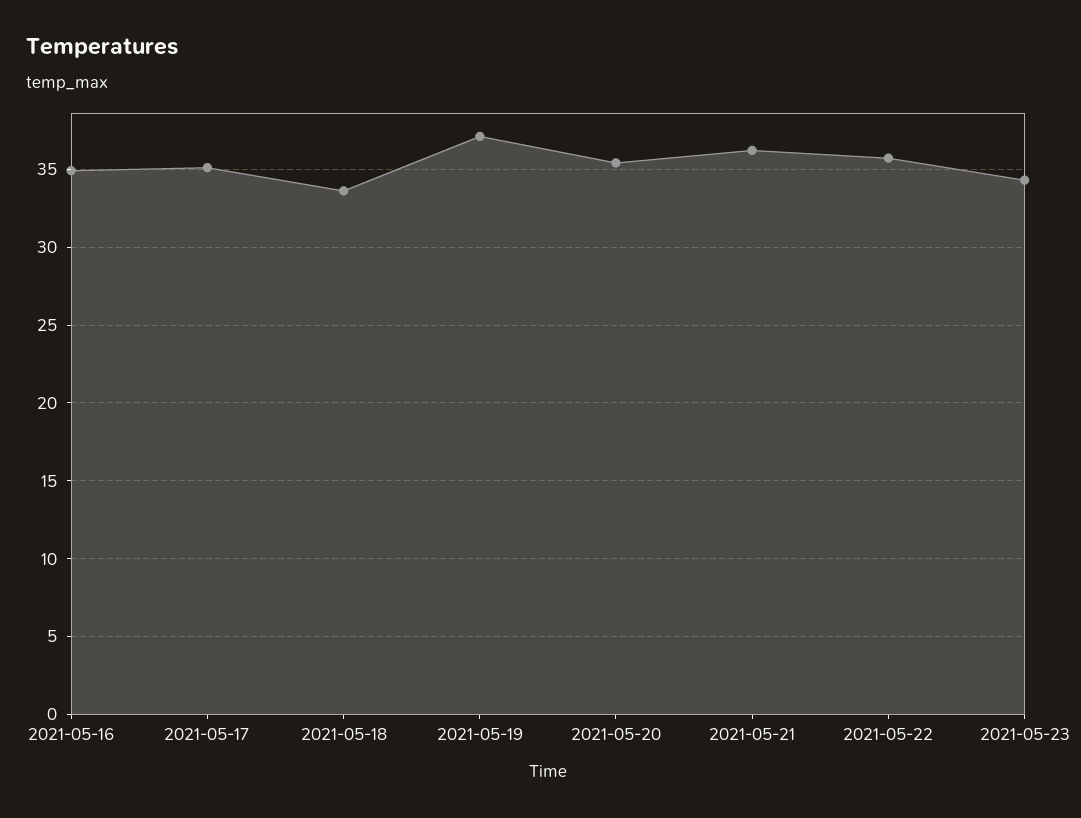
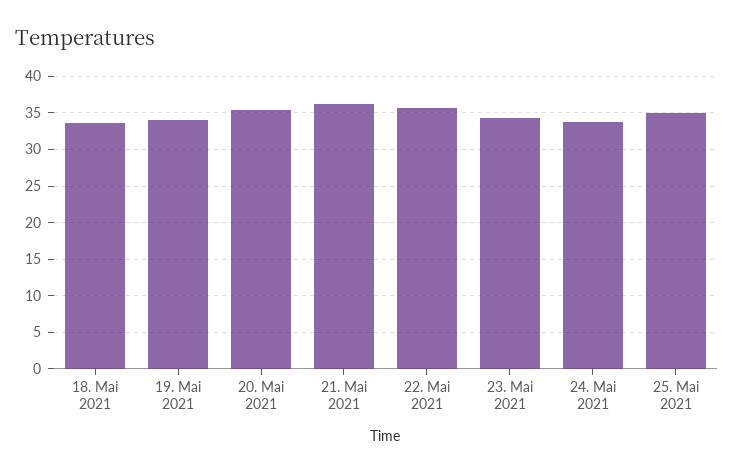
2021-05-16: 35 -> none
2021-05-17: 35 -> none
2021-05-19: 37 -> 34
24. Mai 2021: none -> 34
25. Mai 2021: none -> 35

